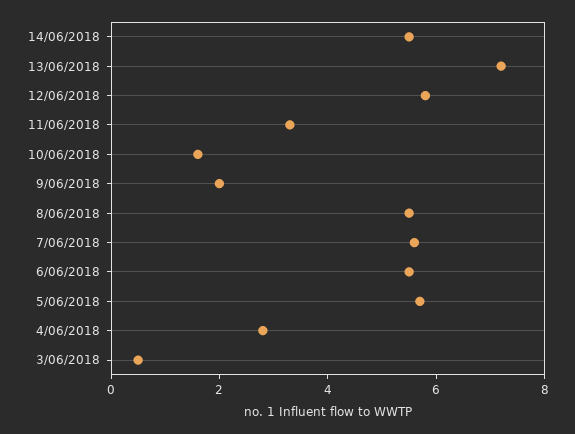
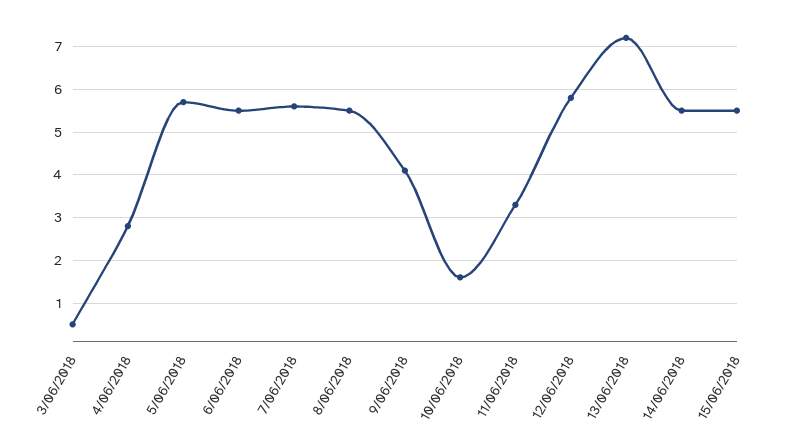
9/06/2018: 2 -> 4
15/06/2018: none -> 5.5

